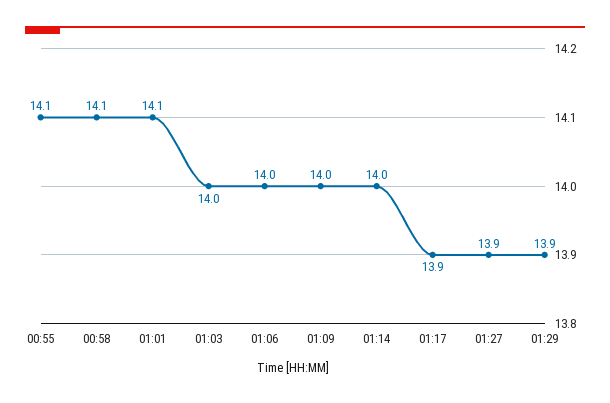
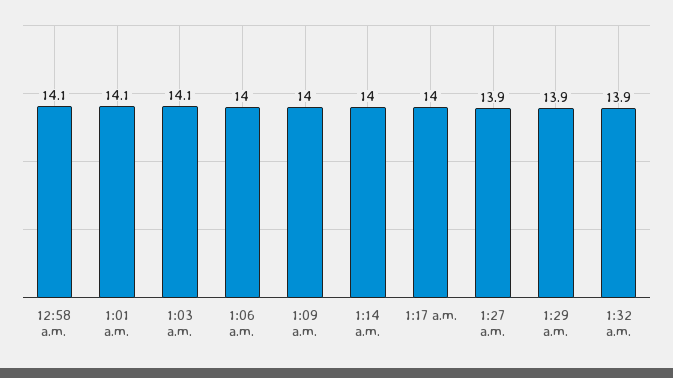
00:55: 14.1 -> none
01:03: 14 -> 14.1
01:17: 13.9 -> 14
1:32 a.m.: none -> 13.9

